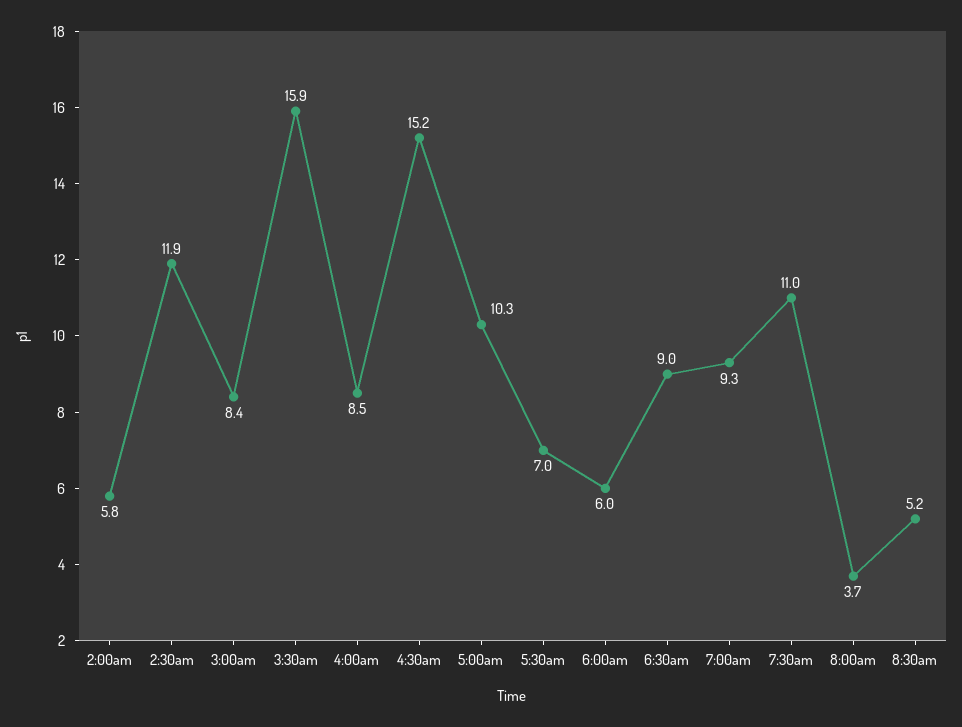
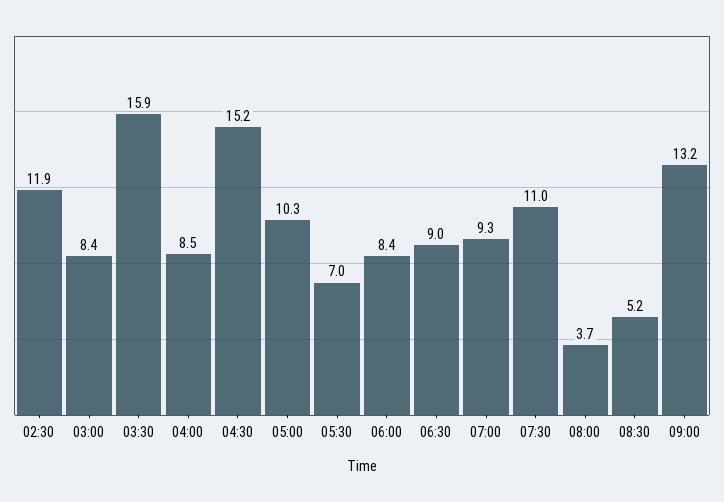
2:00am: 5.8 -> none
6:00am: 6 -> 8.4
09:00: none -> 13.2

